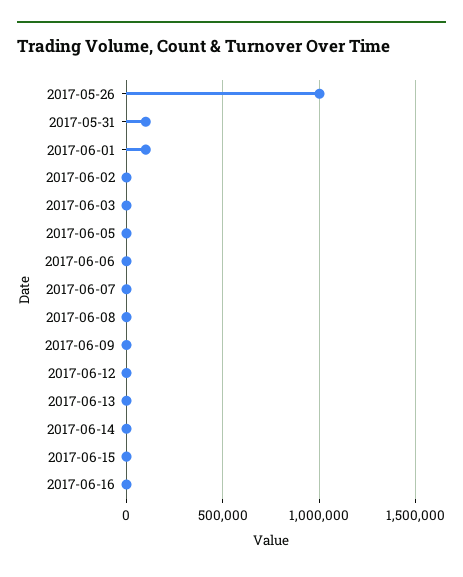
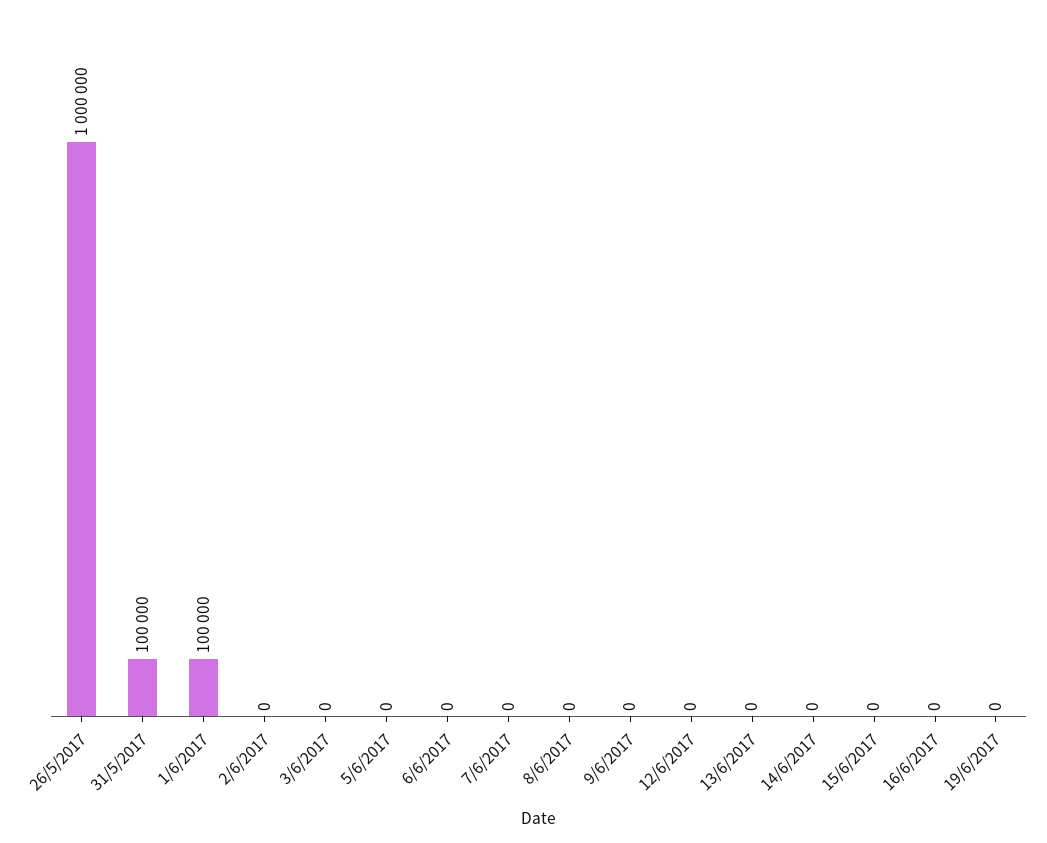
19/6/2017: none -> 0

